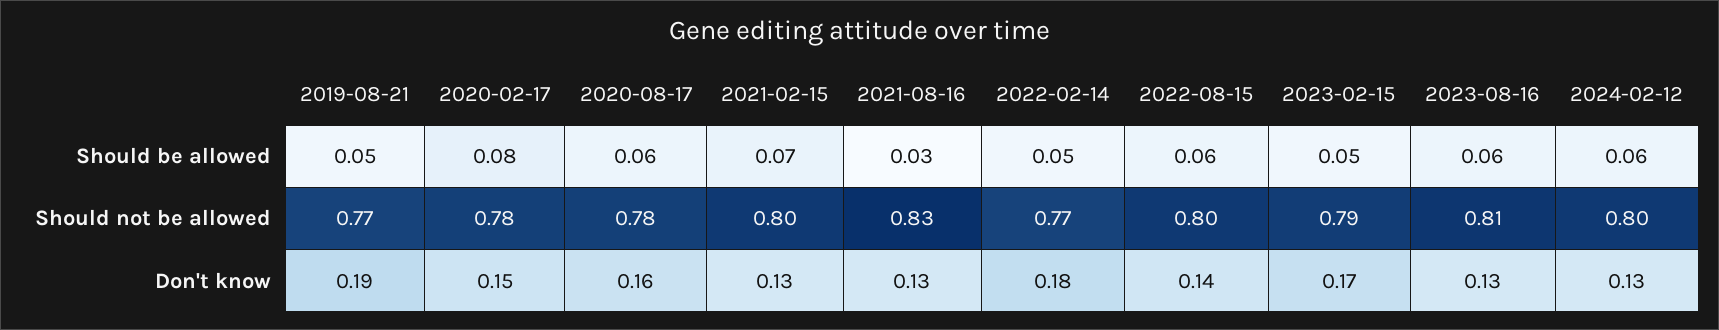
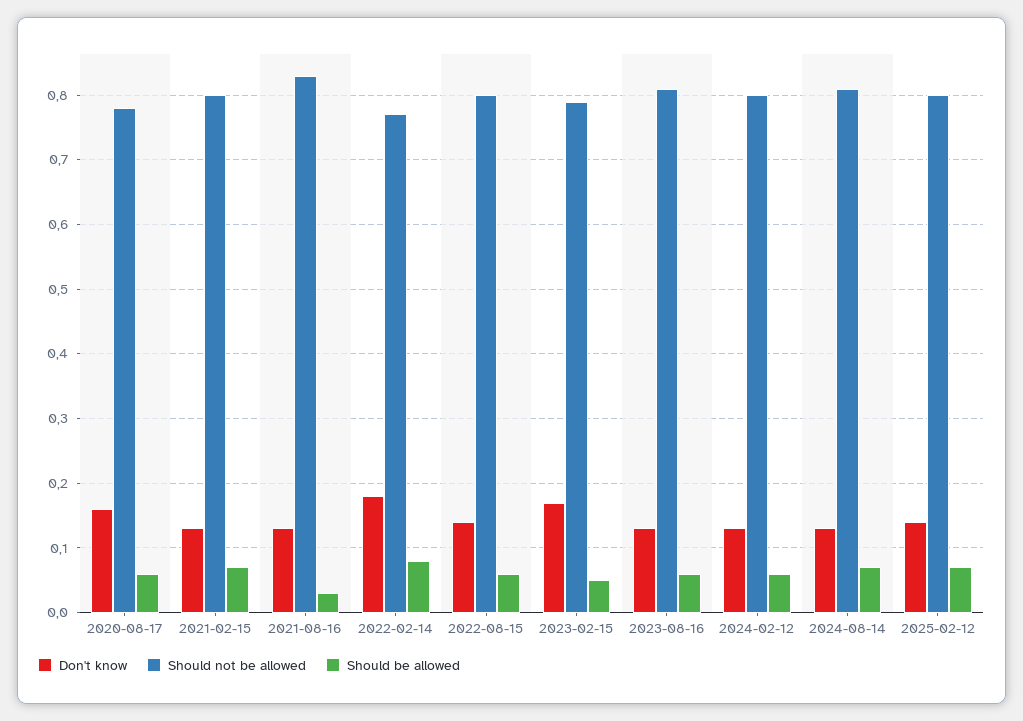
Should be allowed, 2019-08-21: 0.05 -> none
Should be allowed, 2020-02-17: 0.08 -> none
Should be allowed, 2022-02-14: 0.05 -> 0.08
Should not be allowed, 2019-08-21: 0.77 -> none
Should not be allowed, 2020-02-17: 0.78 -> none
Don't know, 2019-08-21: 0.19 -> none
Don't know, 2020-02-17: 0.15 -> none
Don't know, 2024-08-14: none -> 0.13
Should not be allowed, 2024-08-14: none -> 0.81
Should be allowed, 2024-08-14: none -> 0.07
Don't know, 2025-02-12: none -> 0.14
Should not be allowed, 2025-02-12: none -> 0.8
Should be allowed, 2025-02-12: none -> 0.07

